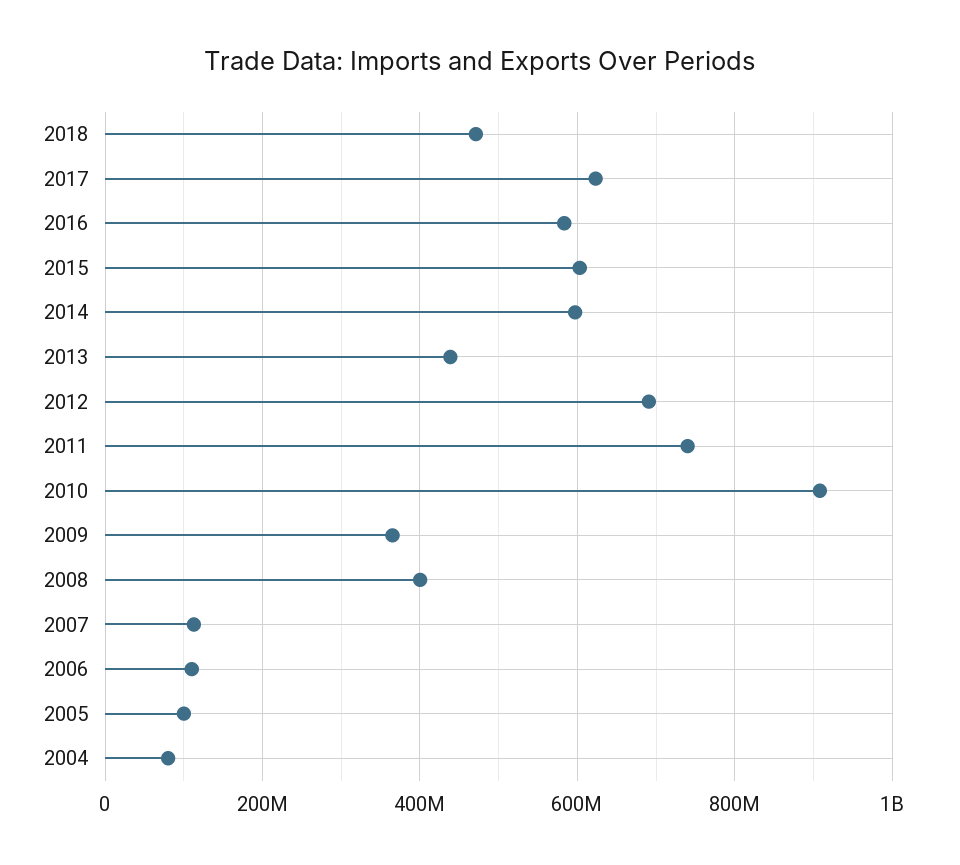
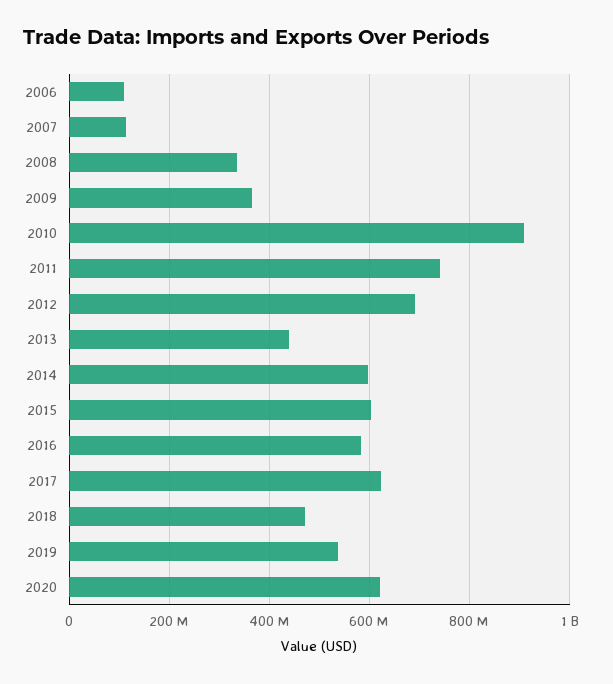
2008: 400000000 -> 340000000
2005: 100000000 -> none
2004: 80000000 -> none
2019: none -> 540000000
2020: none -> 620000000

